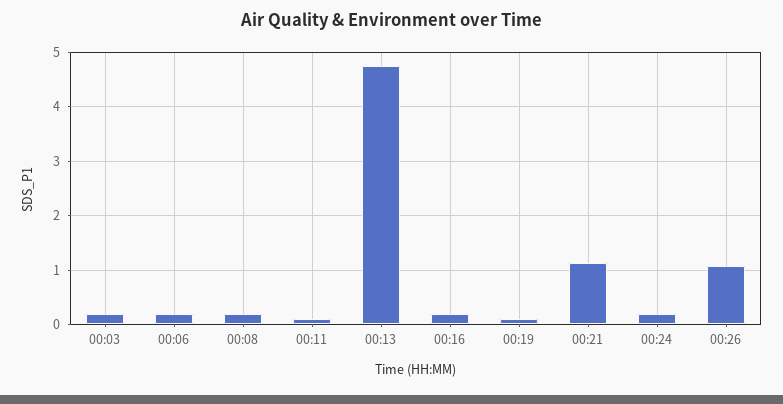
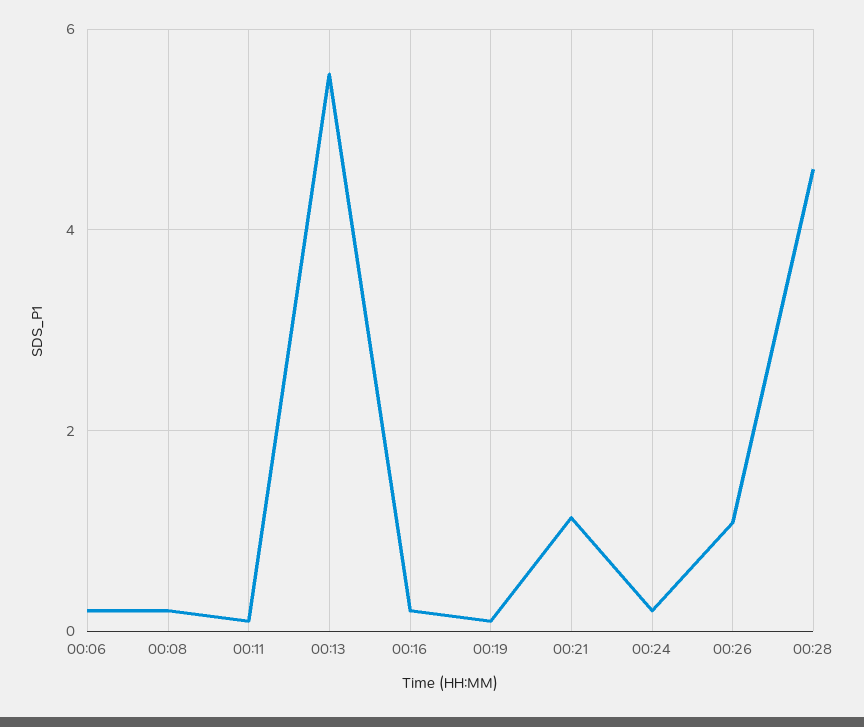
00:03: 0.2 -> none
00:13: 4.8 -> 5.6
00:28: none -> 4.6

